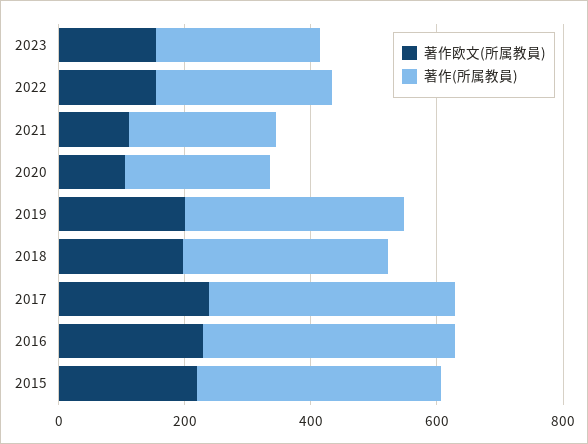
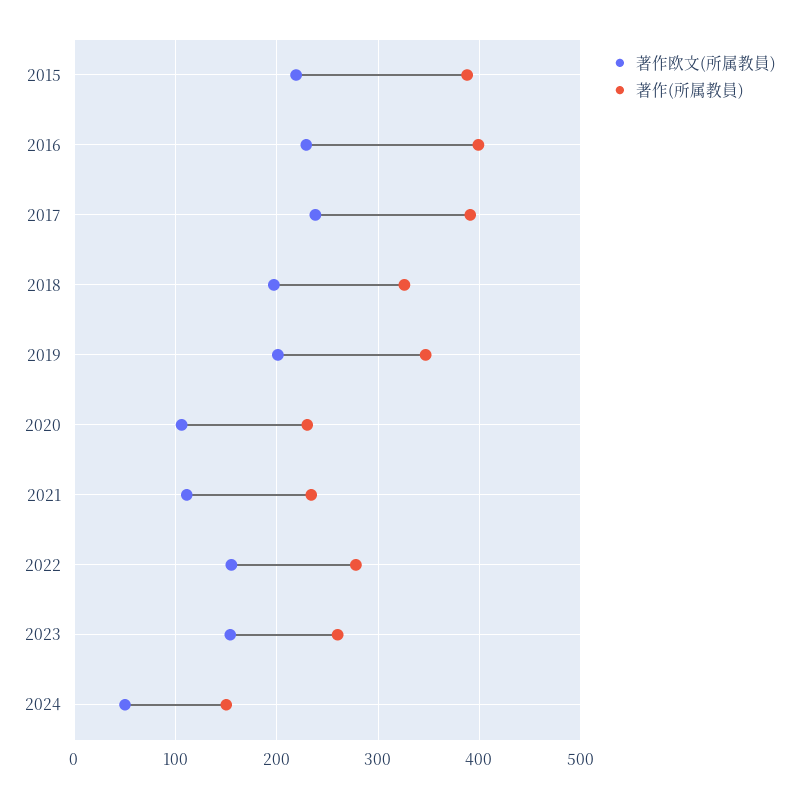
著作欧文(所属教員), 2024: none -> 50
著作(所属教員), 2024: none -> 150

